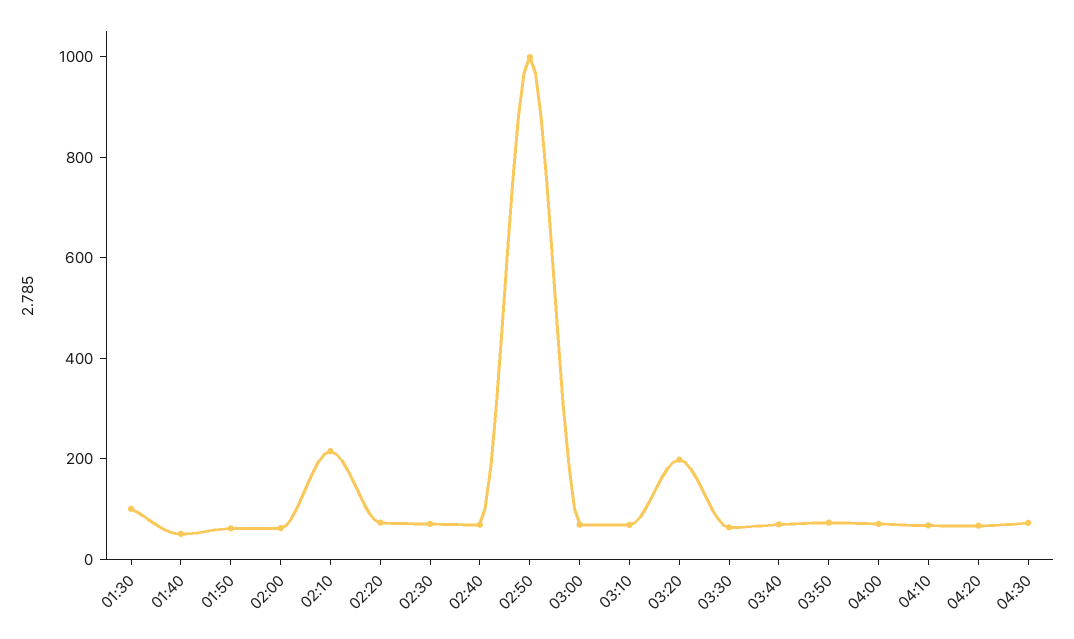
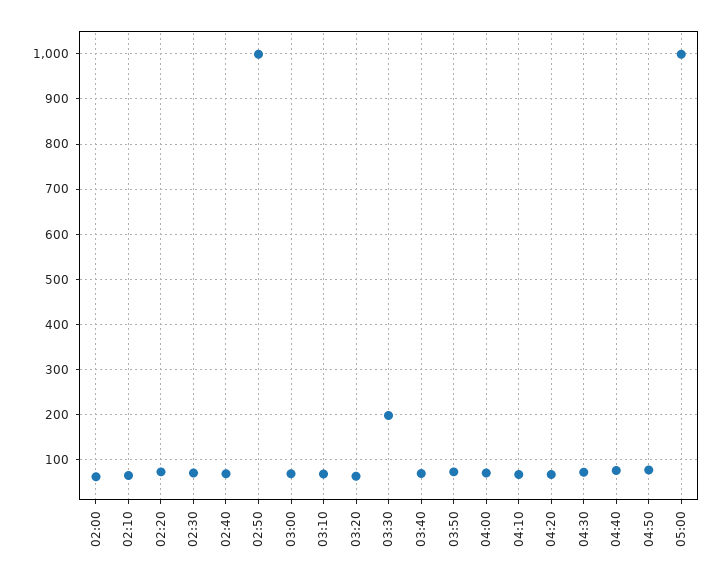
01:30: 100 -> none
01:40: 50 -> none
01:50: 50 -> none
02:10: 200 -> 60
03:20: 200 -> 60
03:30: 50 -> 200
04:40: none -> 80
04:50: none -> 80
05:00: none -> 1000

